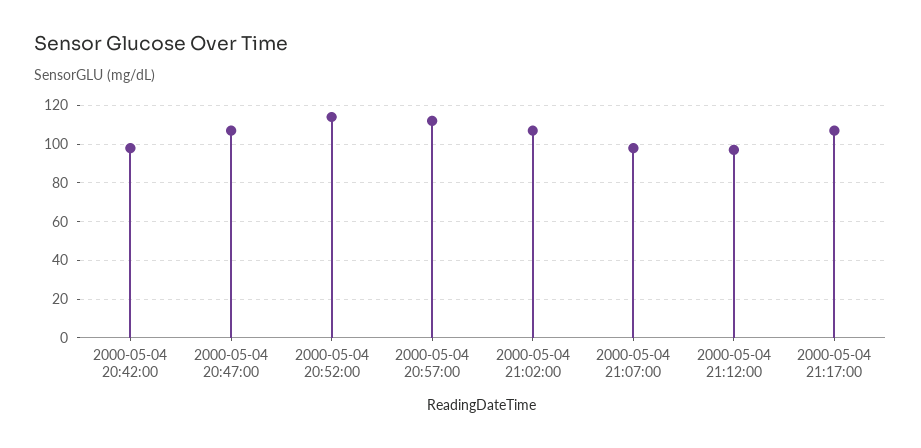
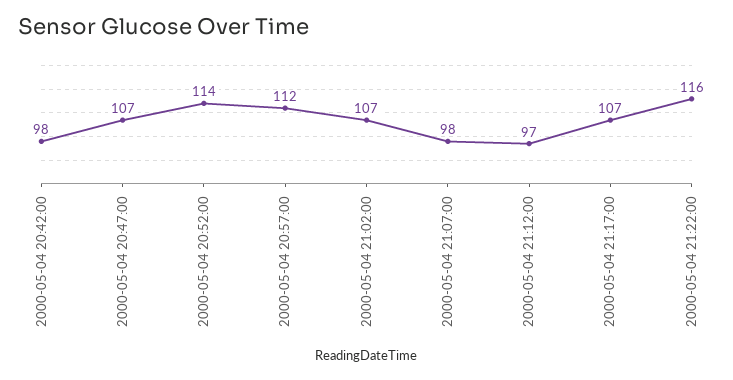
2000-05-04 21:22:00: none -> 116

